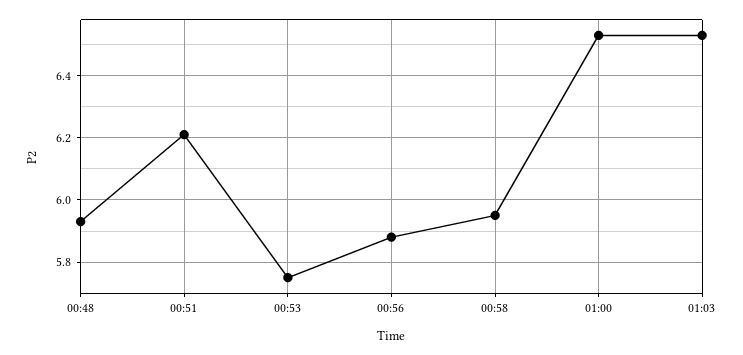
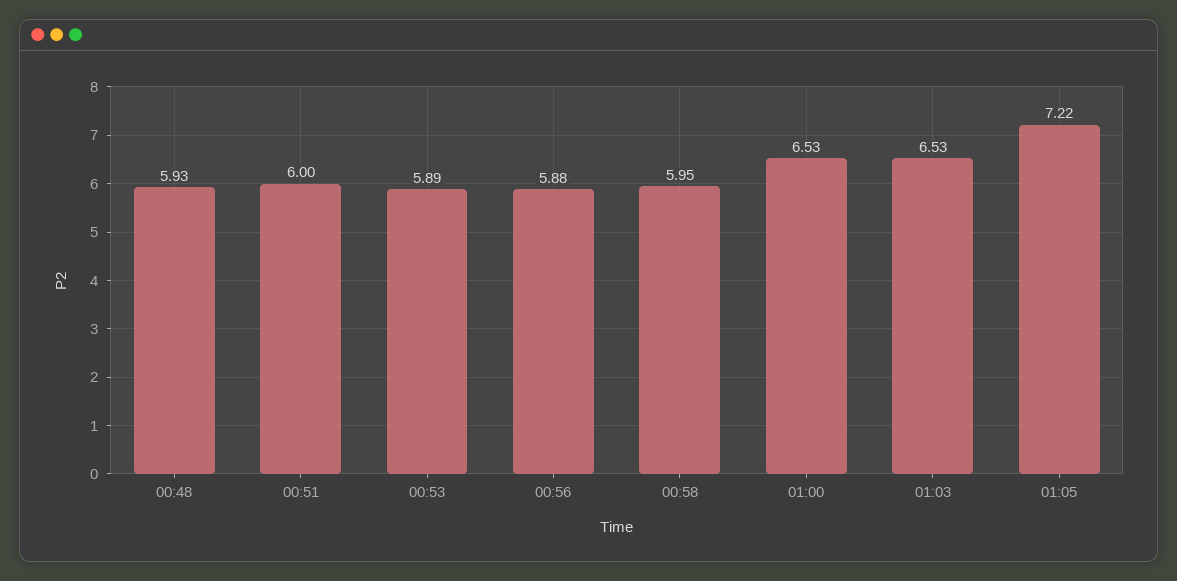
00:51: 6.2 -> 6
00:53: 5.75 -> 5.89
01:05: none -> 7.22

